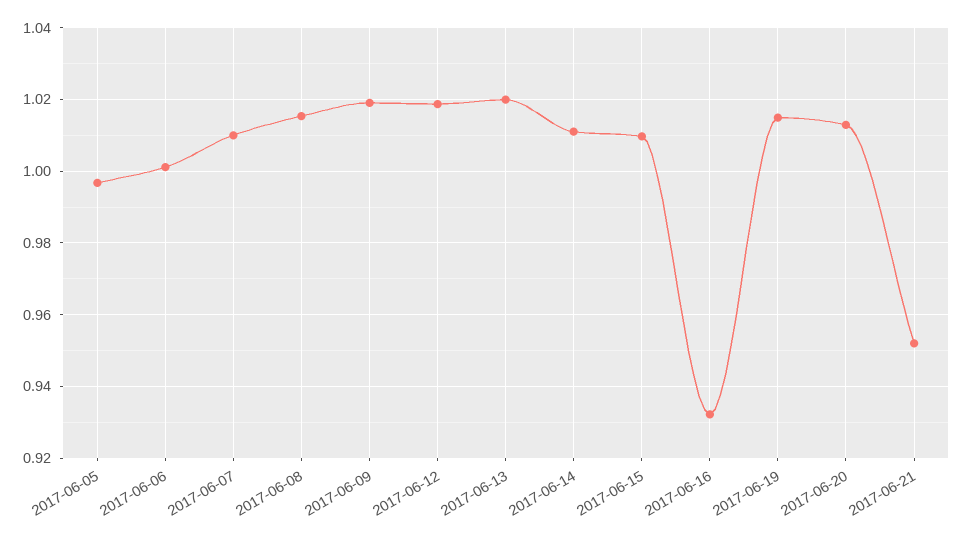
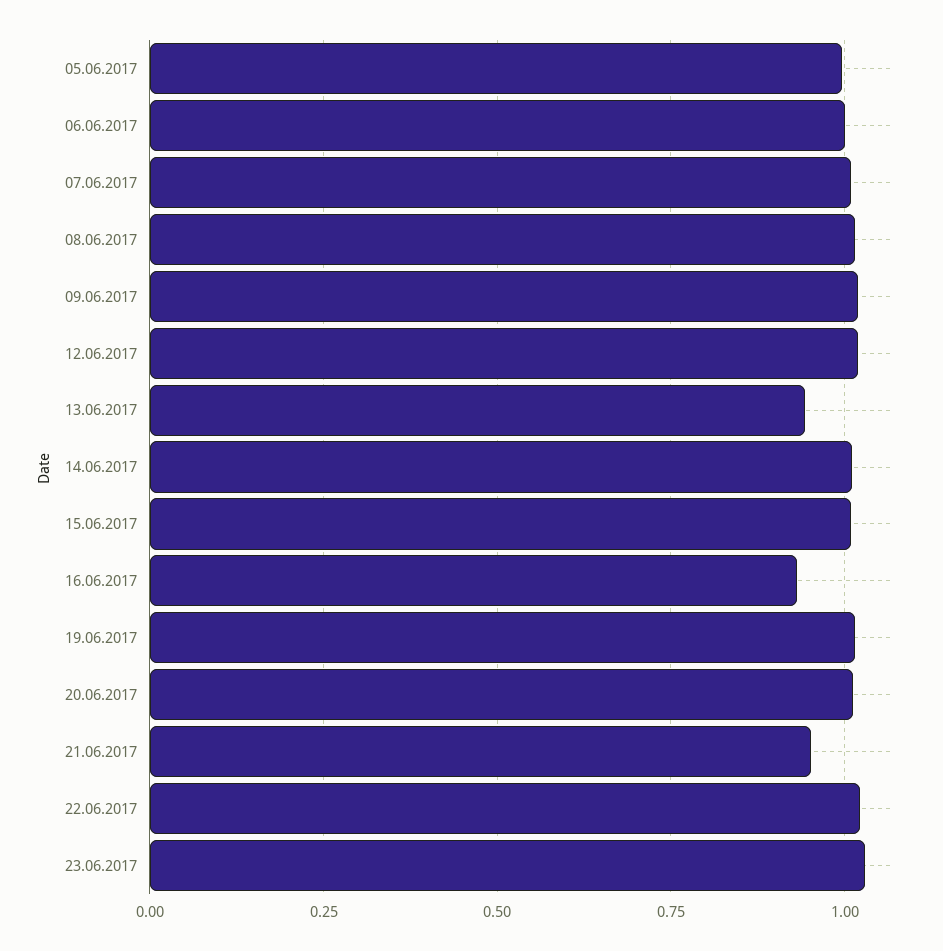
2017-06-13: 1.02 -> 0.95
22.06.2017: none -> 1.025
23.06.2017: none -> 1.025

